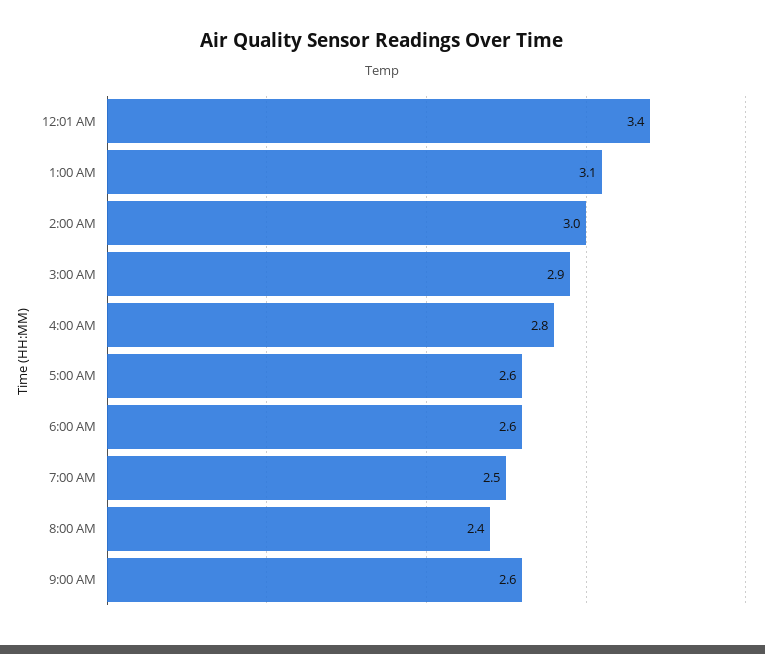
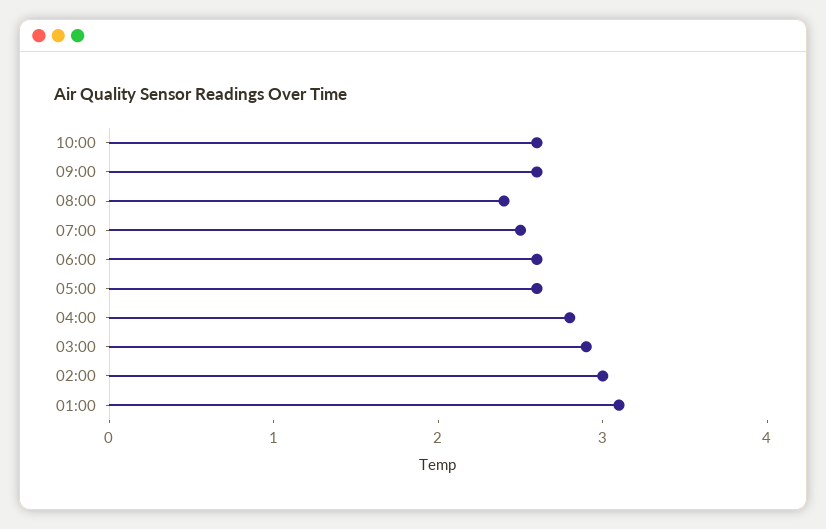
12:01 AM: 3.4 -> none
10:00: none -> 2.6

